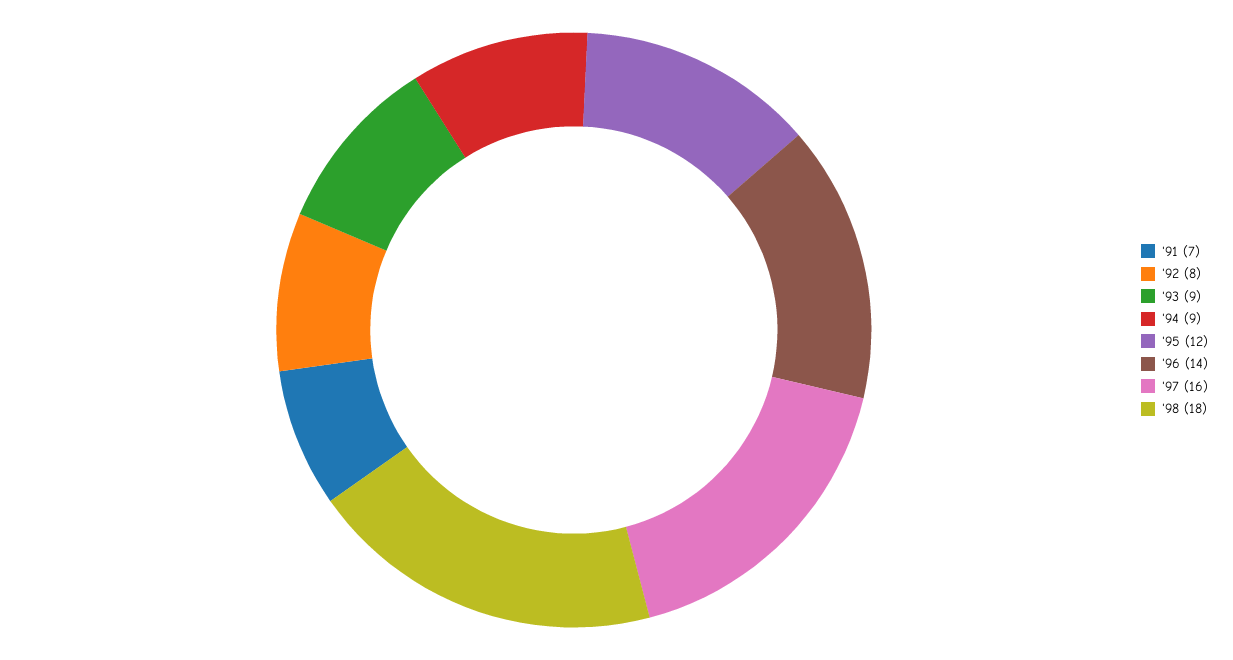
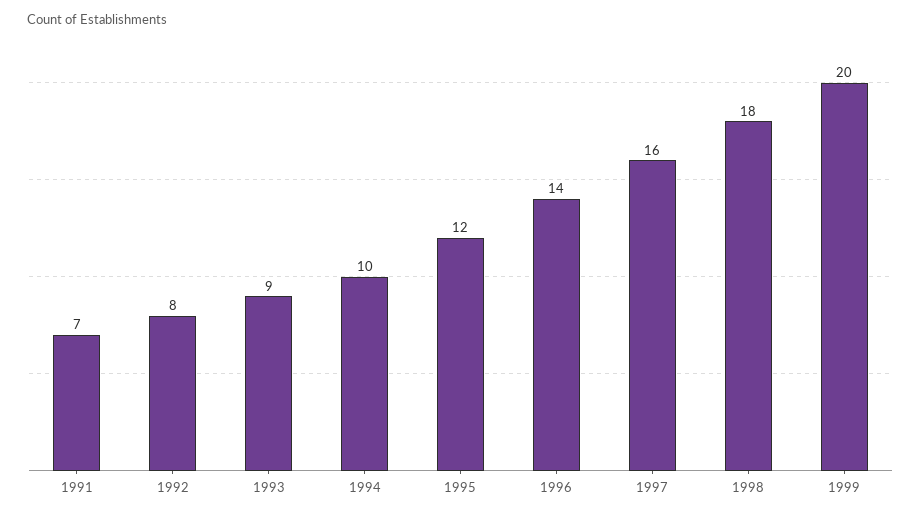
'94: 9 -> 10
1999: none -> 20

